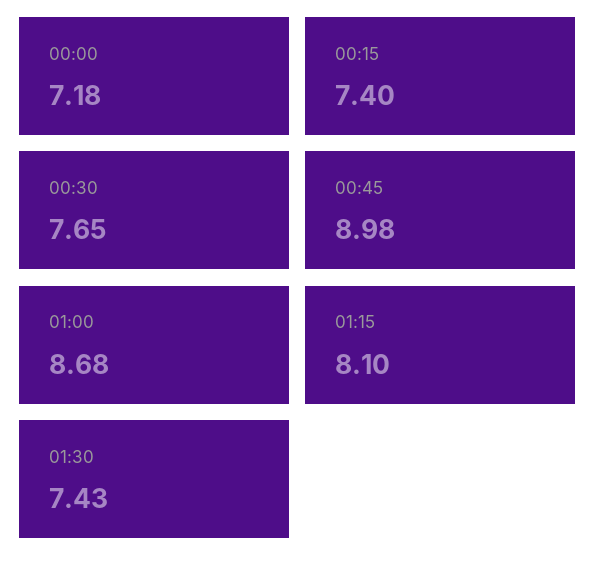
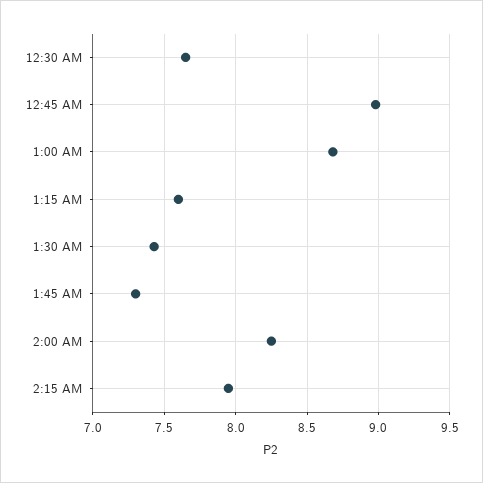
00:00: 7.18 -> none
00:15: 7.4 -> none
01:15: 8.1 -> 7.6
1:45 AM: none -> 7.3
2:00 AM: none -> 8.25
2:15 AM: none -> 7.95

